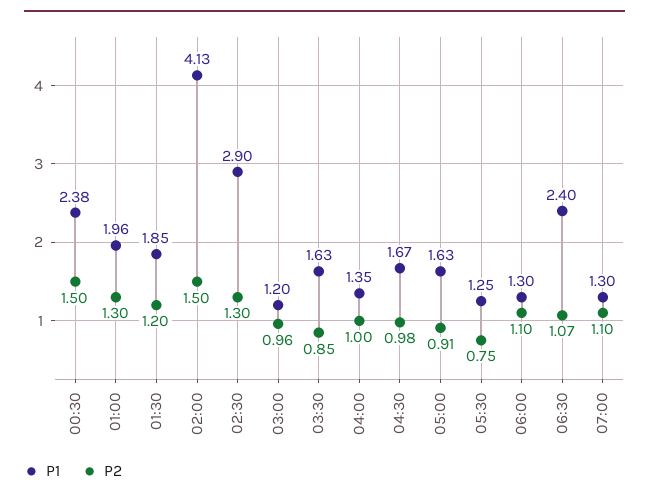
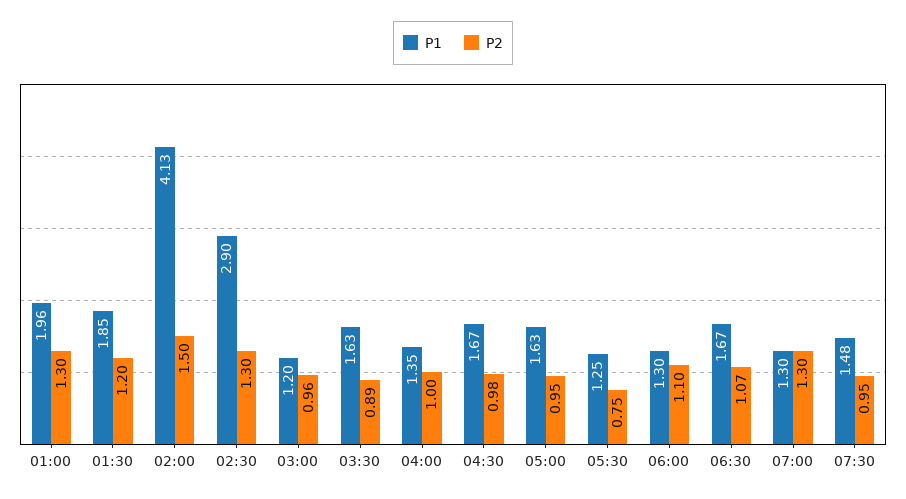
P1, 00:30: 2.38 -> none
P2, 00:30: 1.5 -> none
P2, 03:30: 0.85 -> 0.89
P2, 05:00: 0.91 -> 0.95
P1, 06:30: 2.4 -> 1.67
P2, 07:00: 1.1 -> 1.3
P1, 07:30: none -> 1.48
P2, 07:30: none -> 0.95

